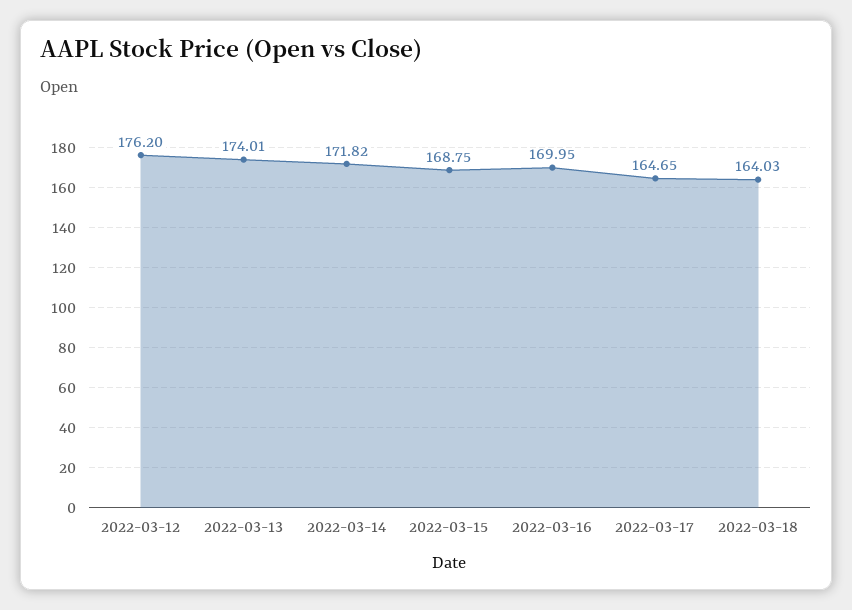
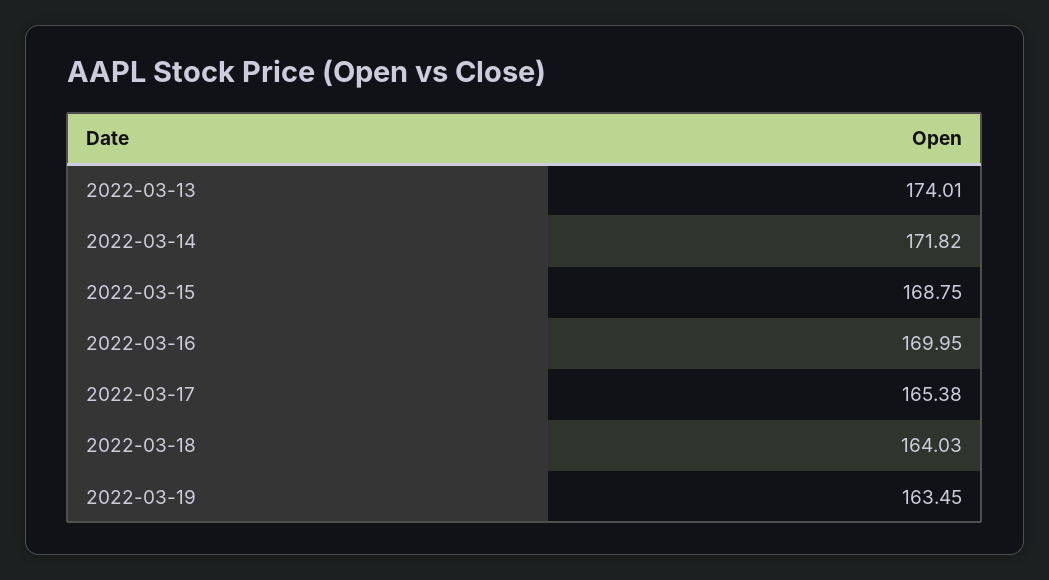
2022-03-12: 176.2 -> none
2022-03-17: 164.65 -> 165.38
2022-03-19: none -> 163.45

